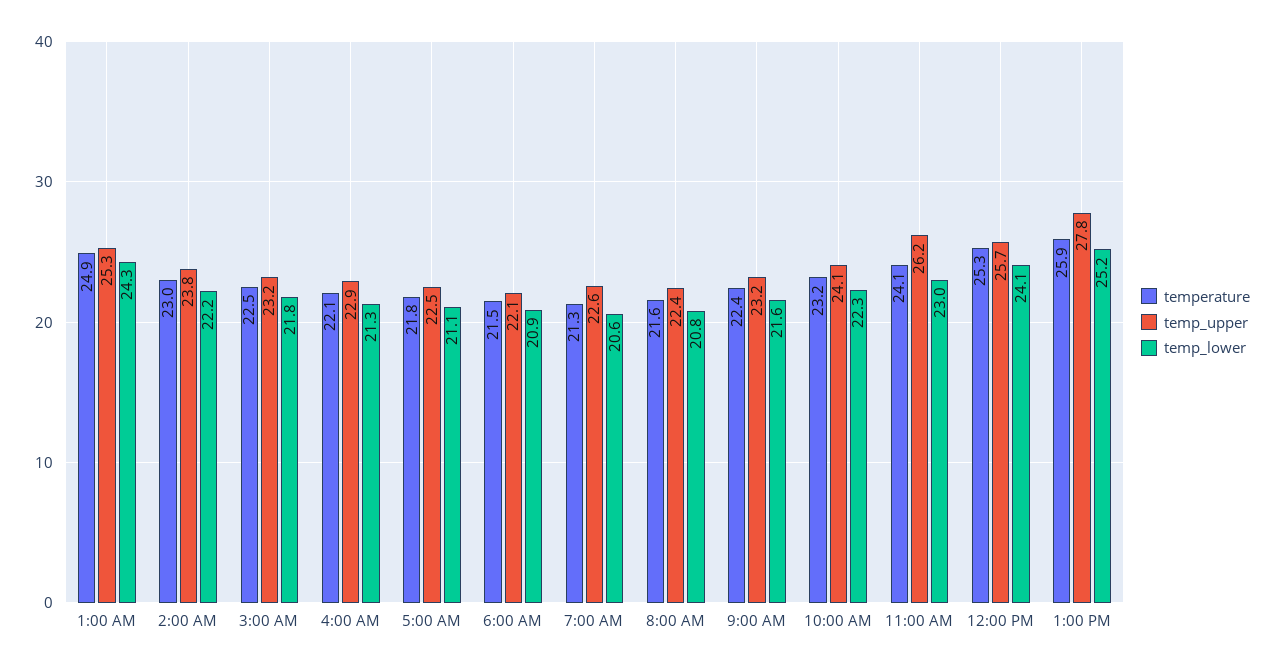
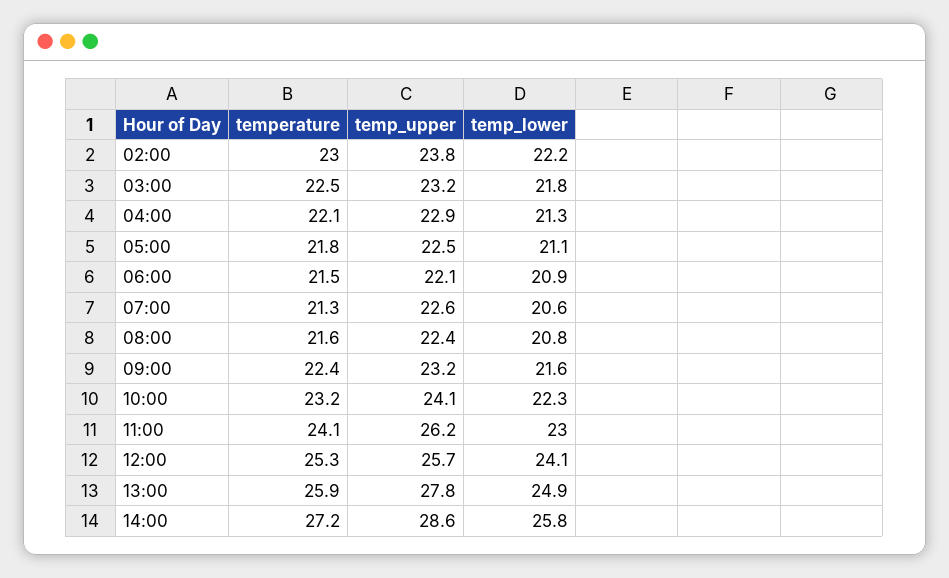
temperature, 1:00 AM: 24.9 -> none
temp_upper, 1:00 AM: 25.3 -> none
temp_lower, 1:00 AM: 24.3 -> none
temp_lower, 1:00 PM: 25.2 -> 24.9
temperature, 14:00: none -> 27.2
temp_upper, 14:00: none -> 28.6
temp_lower, 14:00: none -> 25.8

